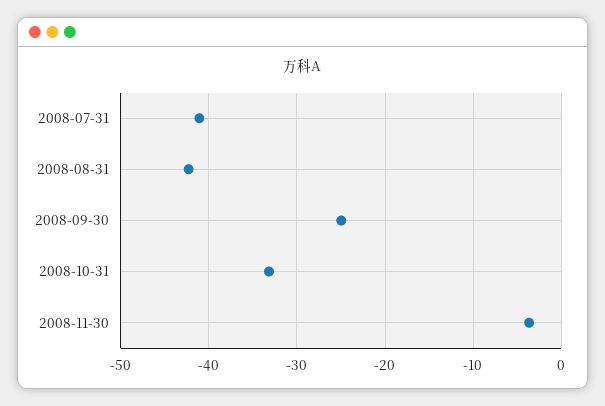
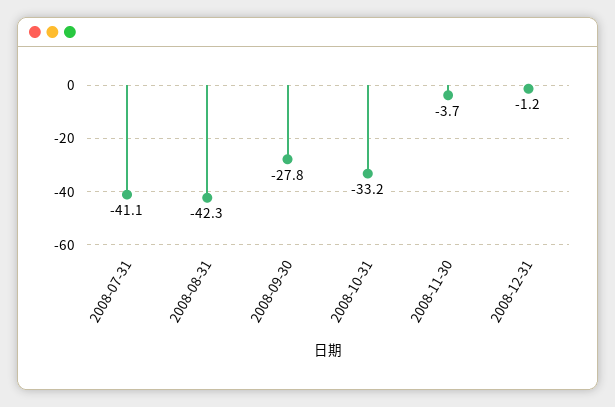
2008-09-30: -25 -> -27.8
2008-12-31: none -> -1.2

